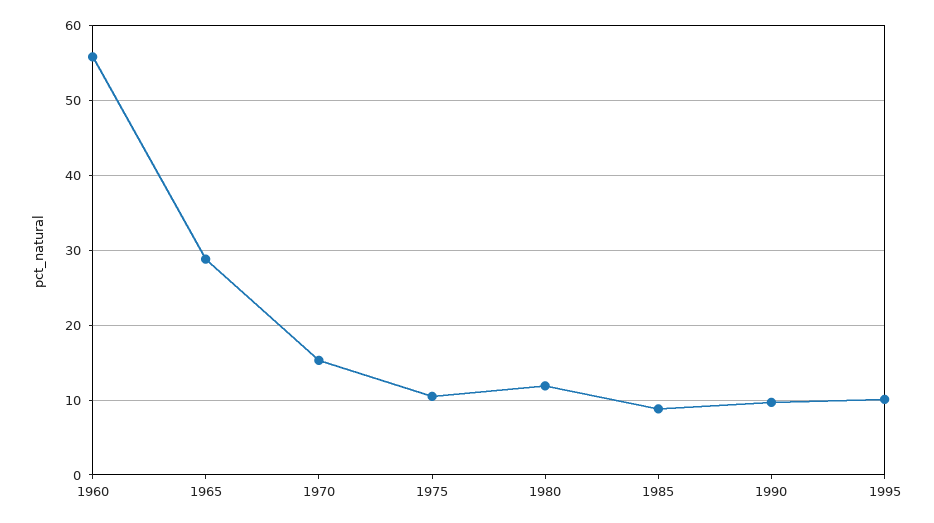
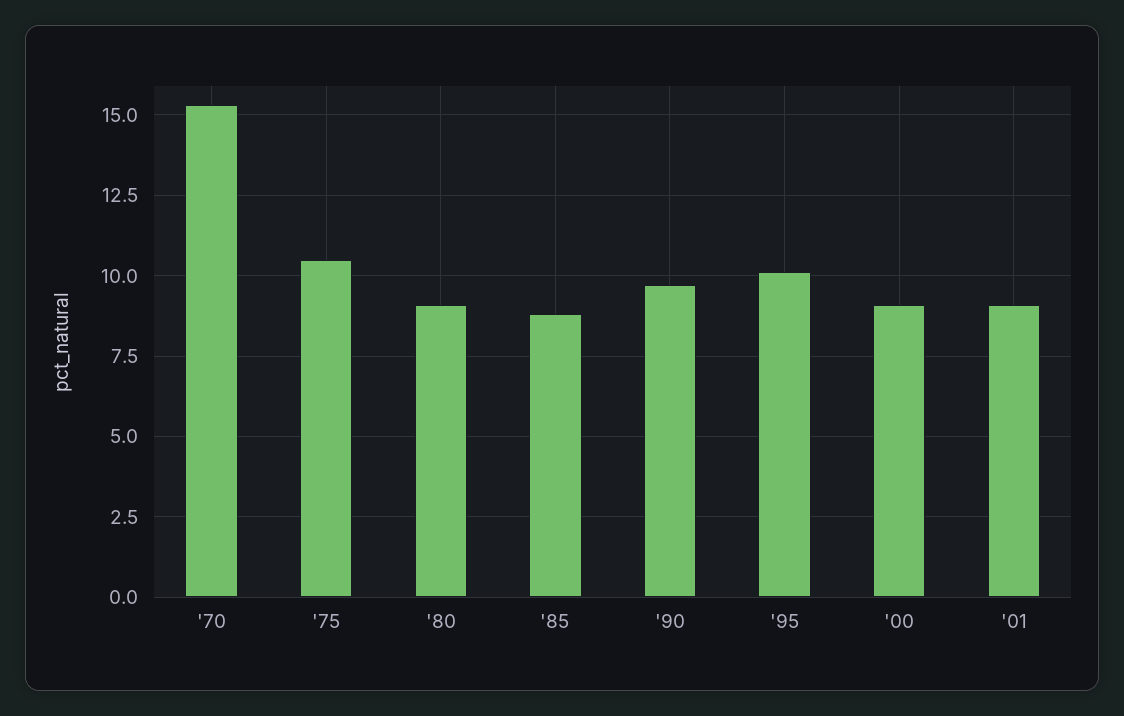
1960: 56 -> none
1965: 29 -> none
1980: 12 -> 9
'00: none -> 9
'01: none -> 9

